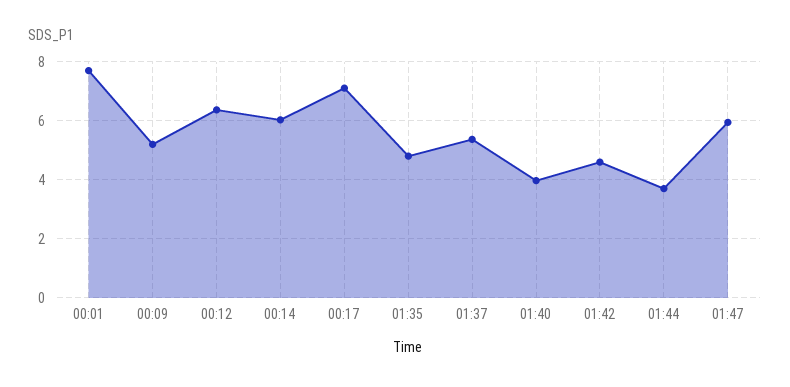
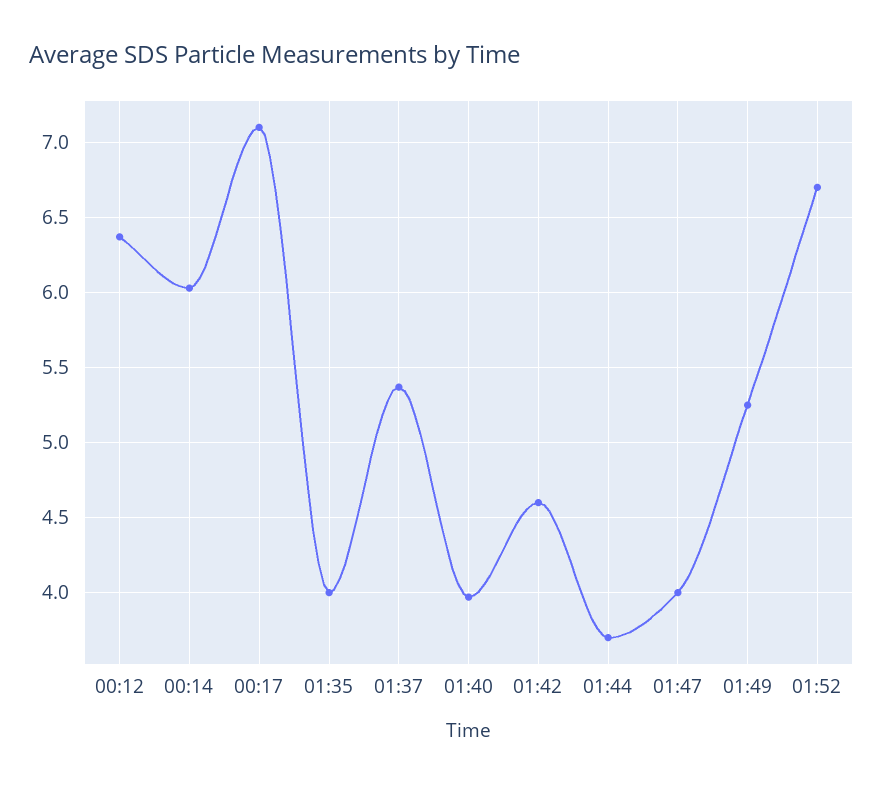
00:01: 7.75 -> none
00:09: 5.25 -> none
01:35: 4.75 -> 4
01:47: 6 -> 4
01:49: none -> 5.25
01:52: none -> 6.7

